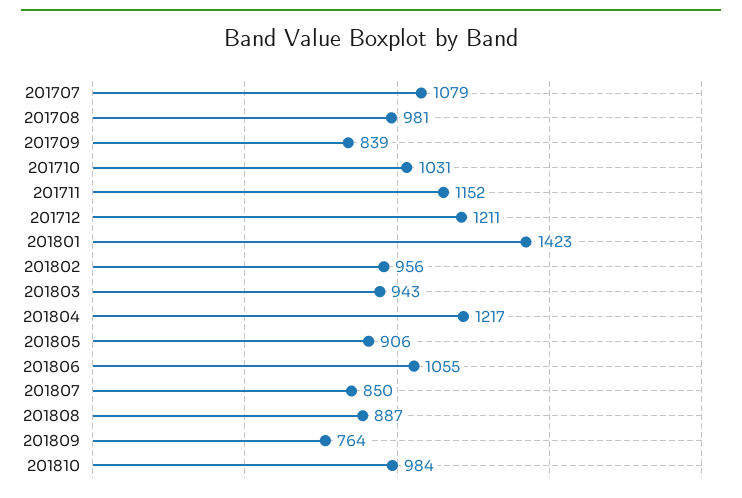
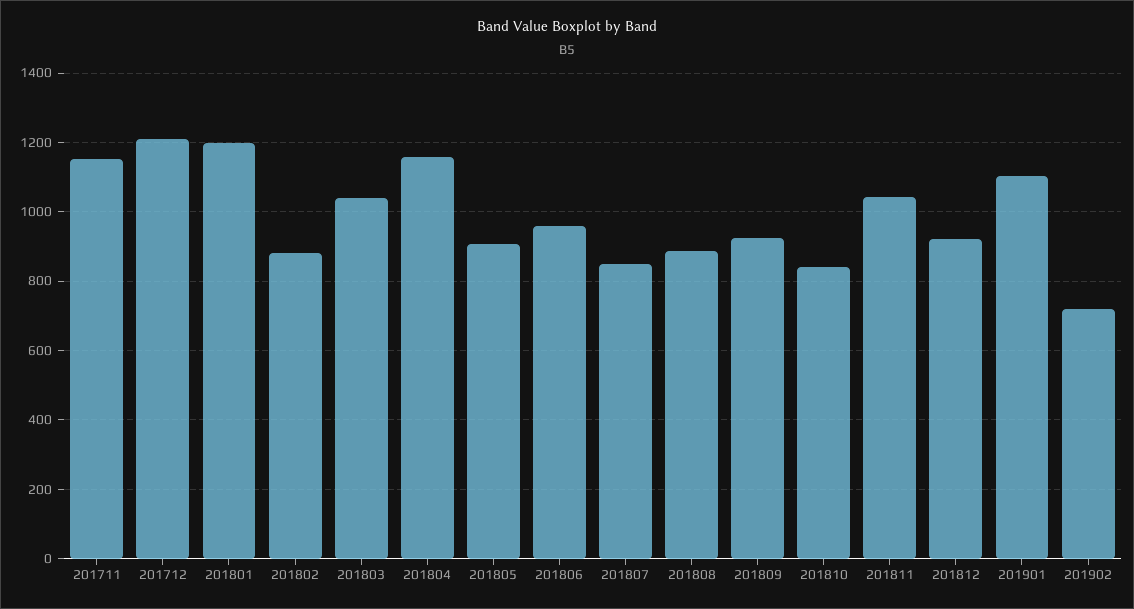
201707: 1079 -> none
201708: 981 -> none
201709: 839 -> none
201710: 1031 -> none
201801: 1423 -> 1200
201802: 956 -> 880
201803: 943 -> 1040
201804: 1217 -> 1160
201806: 1055 -> 960
201809: 764 -> 920
201810: 984 -> 840
201811: none -> 1040
201812: none -> 920
201901: none -> 1100
201902: none -> 720

